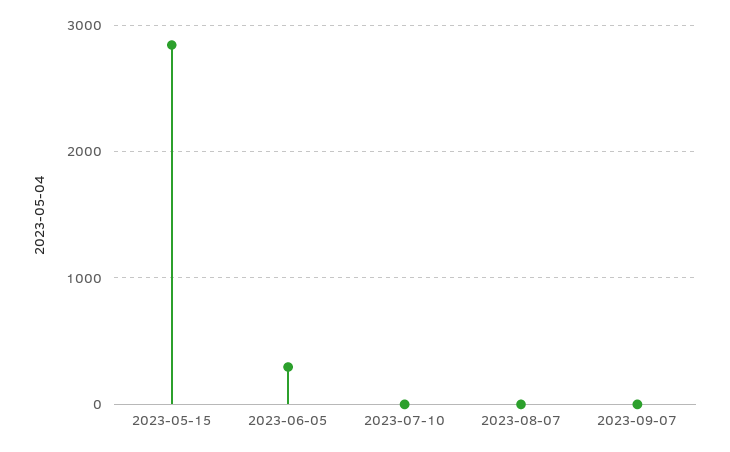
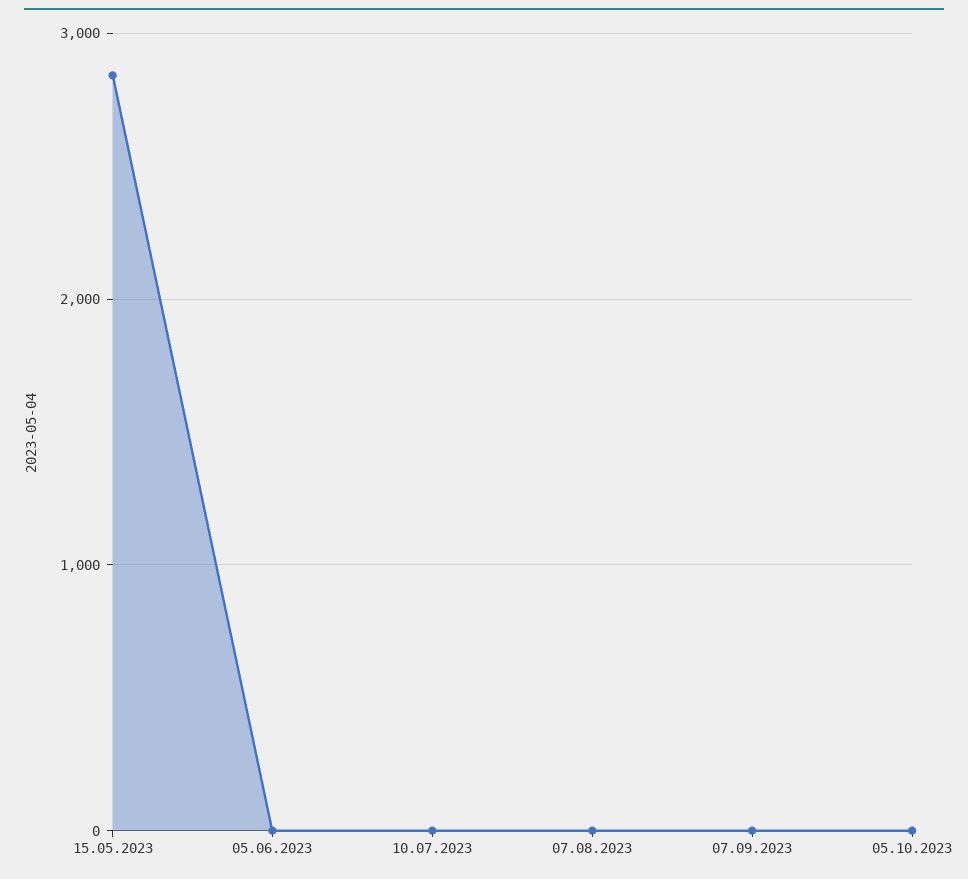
2023-06-05: 300 -> 0
05.10.2023: none -> 0

